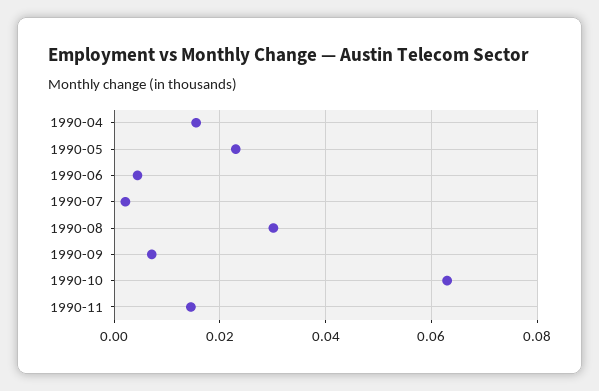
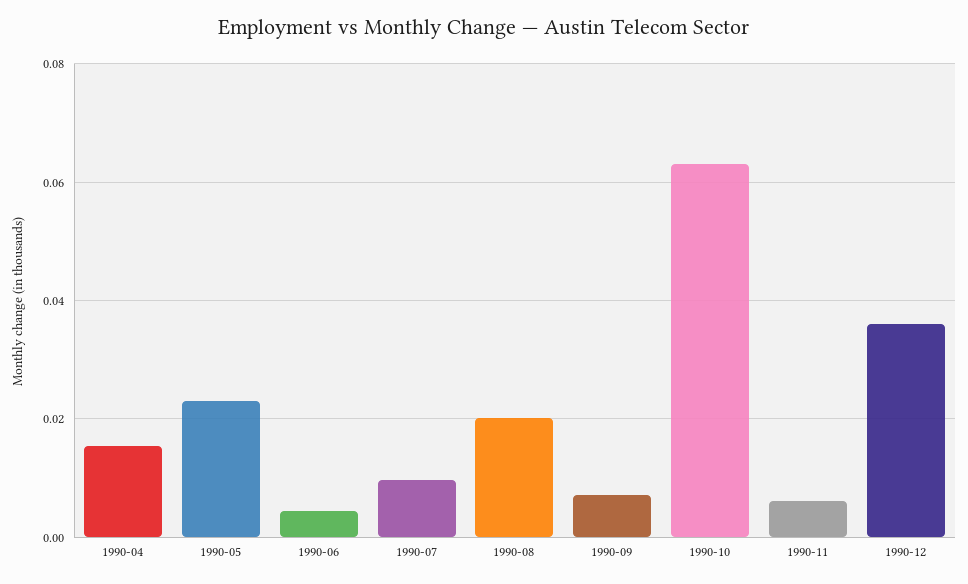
1990-07: 0.002 -> 0.01
1990-08: 0.03 -> 0.02
1990-11: 0.014 -> 0.006
1990-12: none -> 0.036

